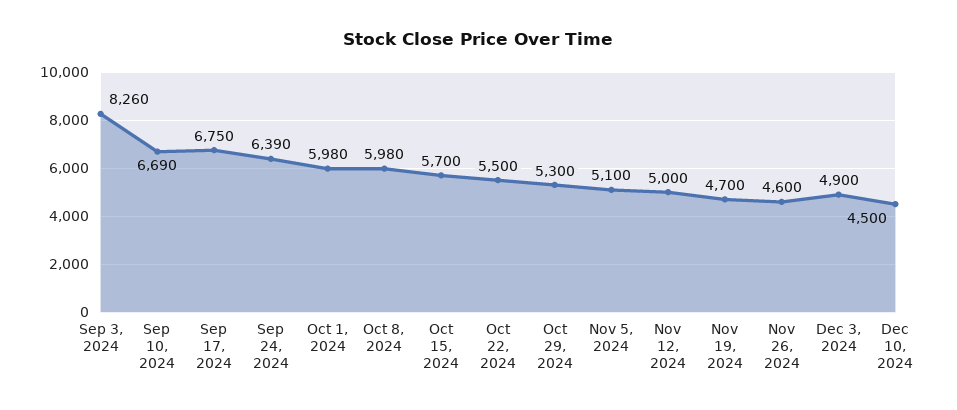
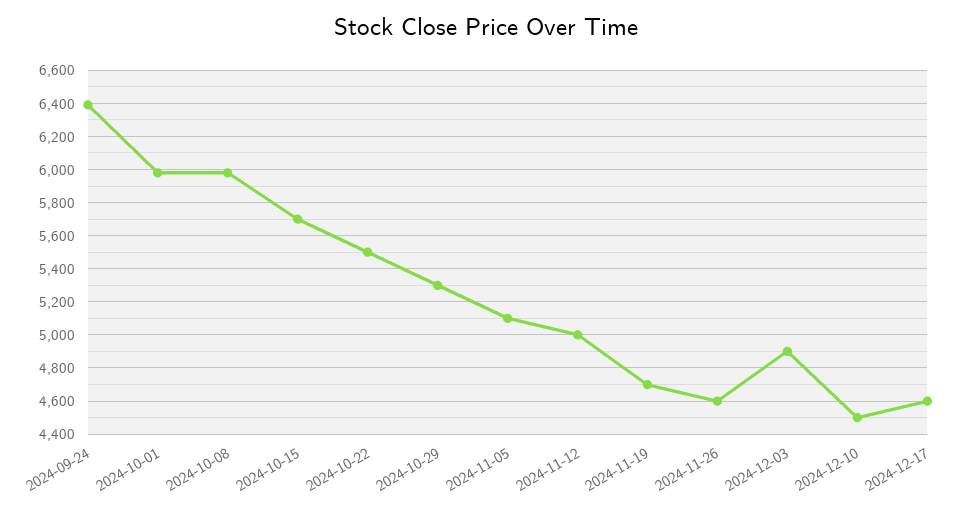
Sep 3, 2024: 8260 -> none
Sep 10, 2024: 6690 -> none
Sep 17, 2024: 6750 -> none
2024-12-17: none -> 4600

